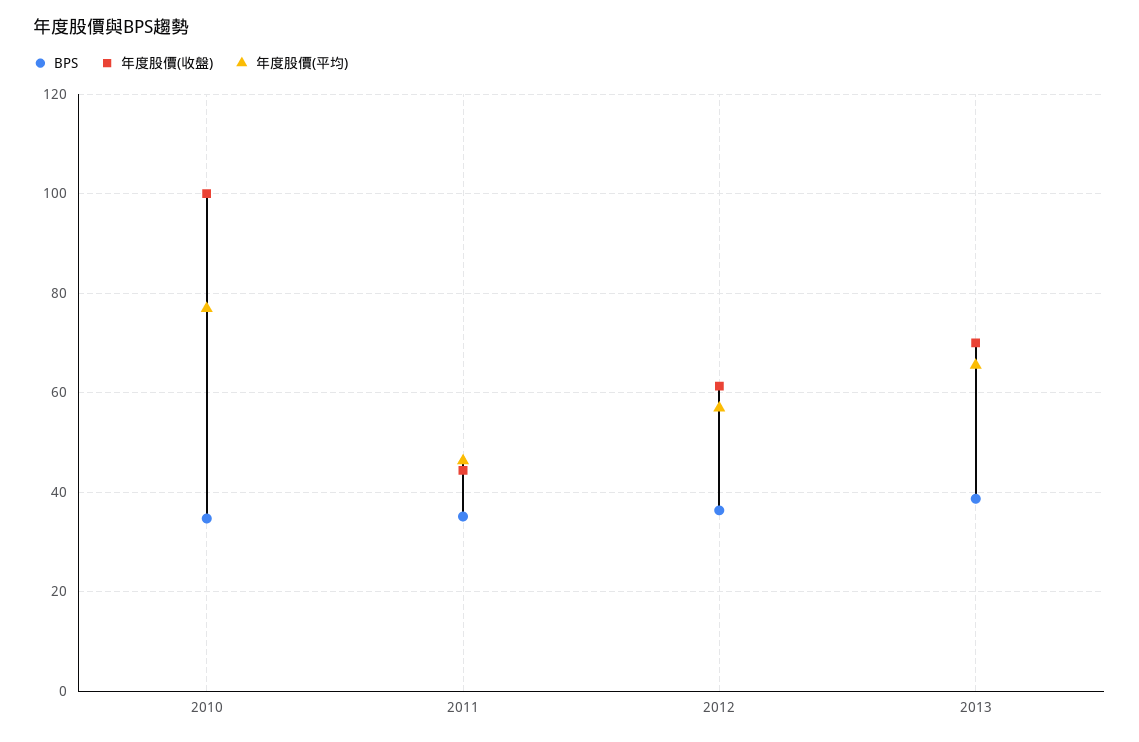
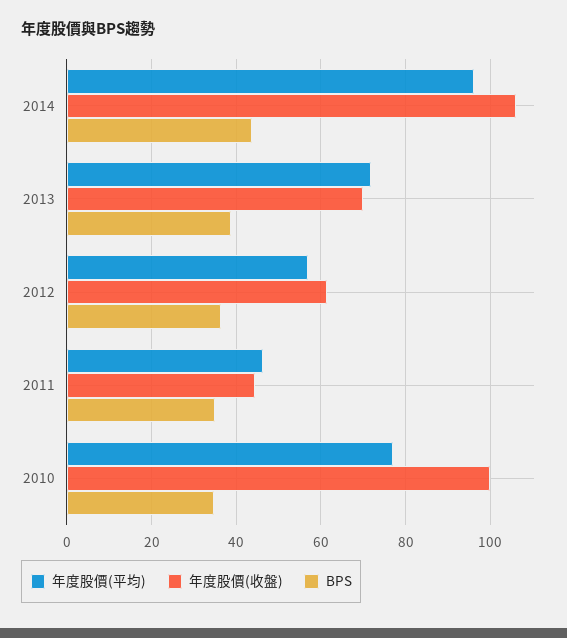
年度股價(平均), 2013: 66 -> 72
年度股價(平均), 2014: none -> 96
年度股價(收盤), 2014: none -> 106
BPS, 2014: none -> 44

